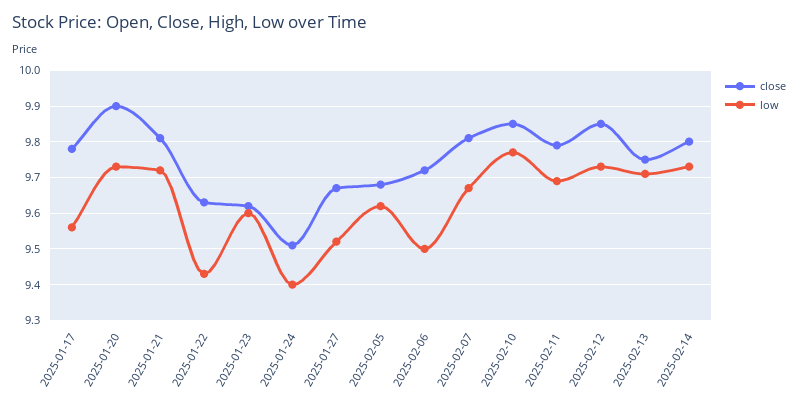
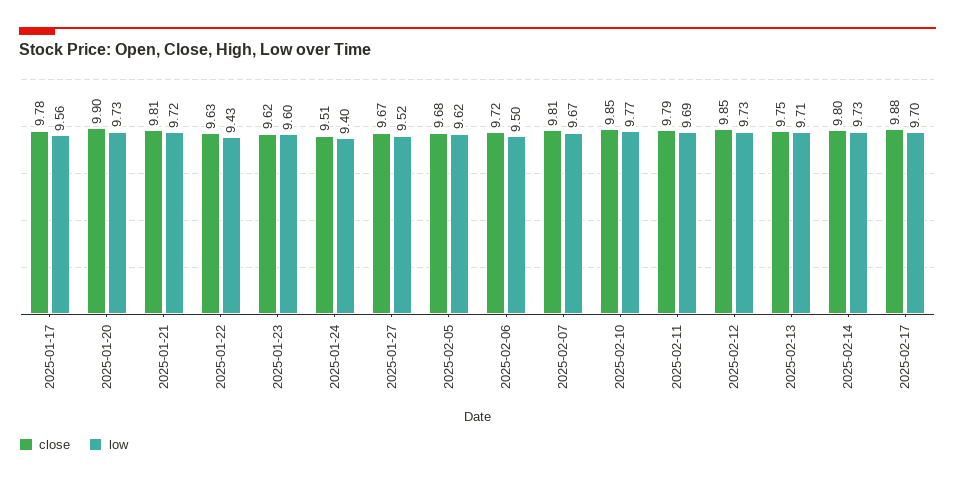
close, 2025-02-17: none -> 9.88
low, 2025-02-17: none -> 9.7

